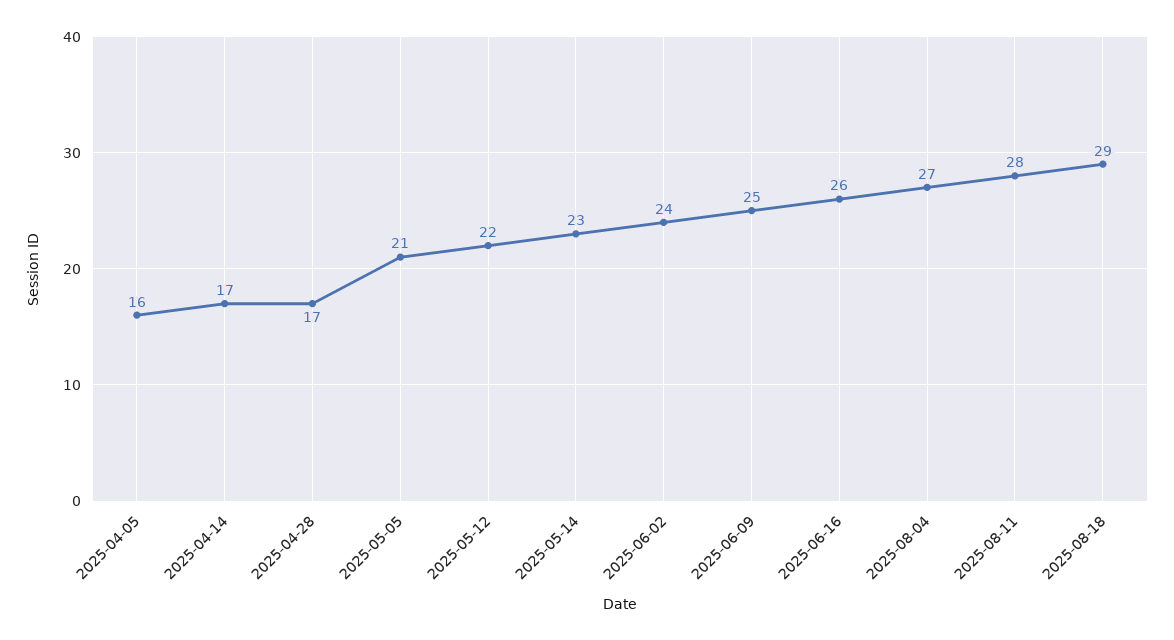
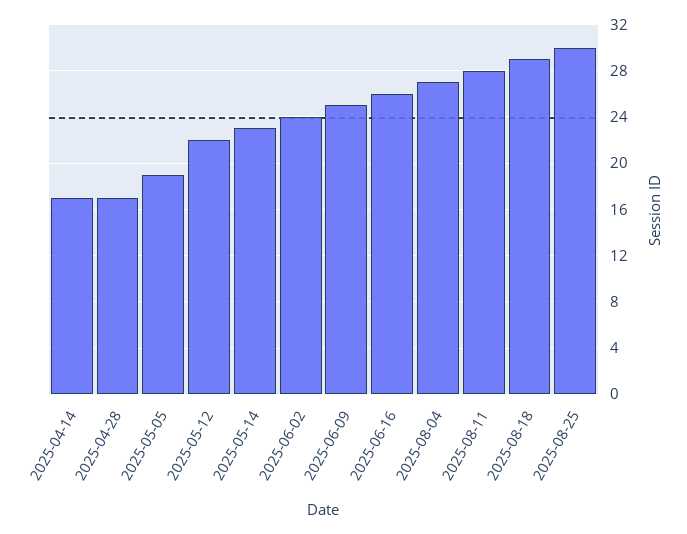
2025-04-05: 16 -> none
2025-05-05: 21 -> 19
2025-08-25: none -> 30

